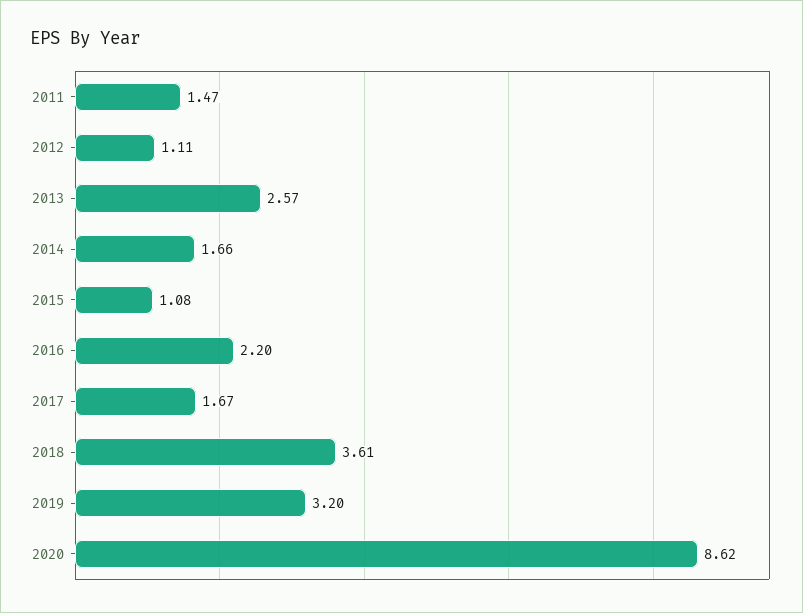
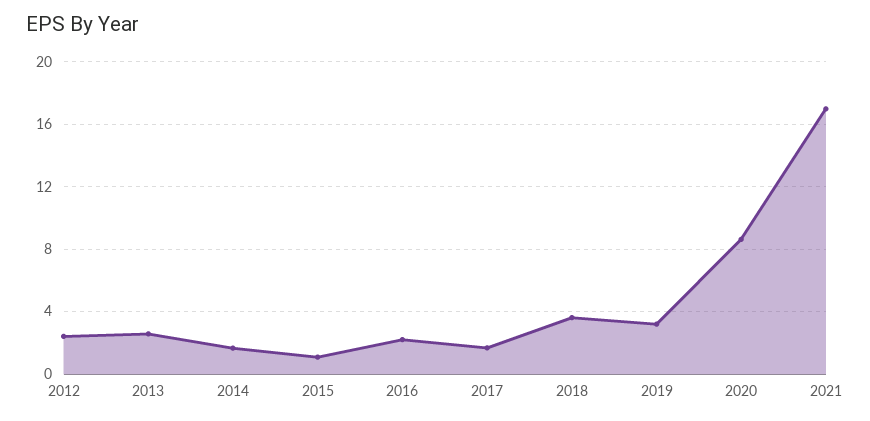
2011: 1.47 -> none
2012: 1.11 -> 2.5
2021: none -> 17

